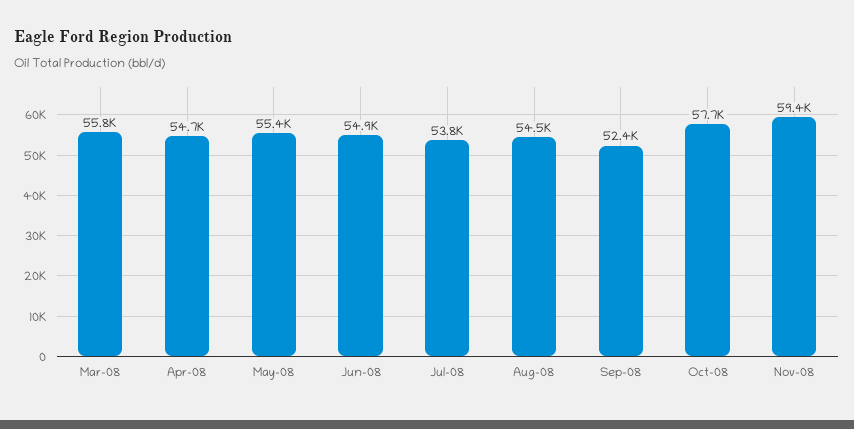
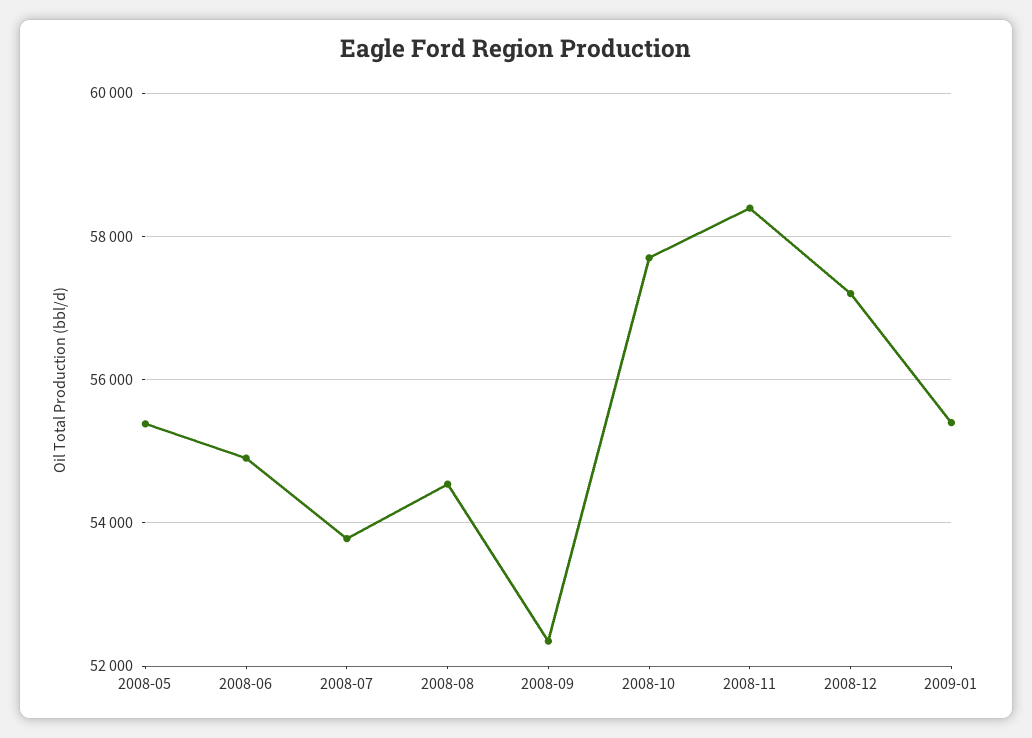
Mar-08: 55800 -> none
Apr-08: 54700 -> none
Nov-08: 59400 -> 58400
2008-12: none -> 57200
2009-01: none -> 55400

